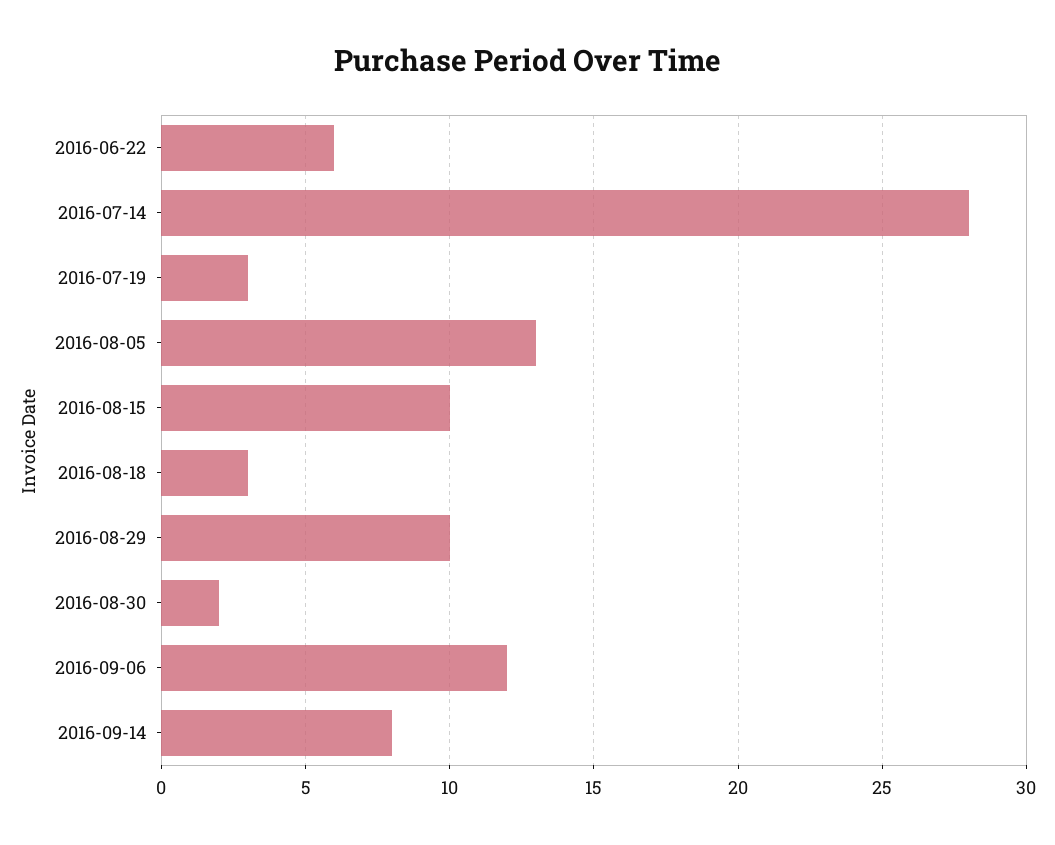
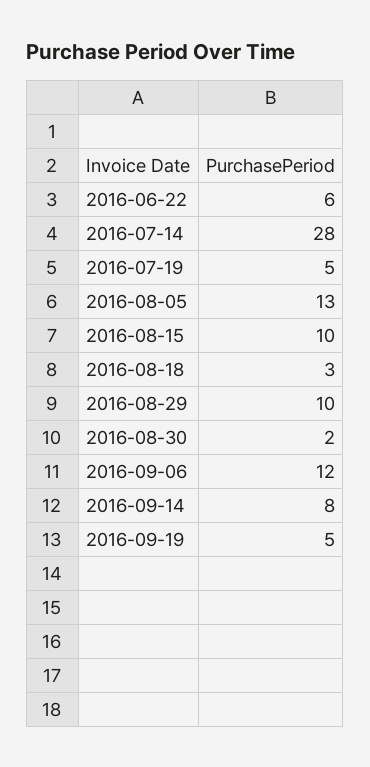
2016-07-19: 3 -> 5
2016-09-19: none -> 5

